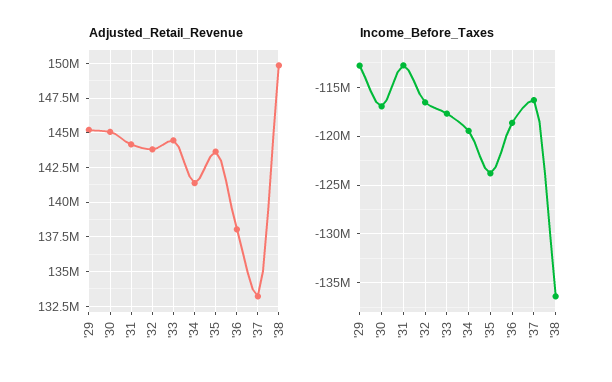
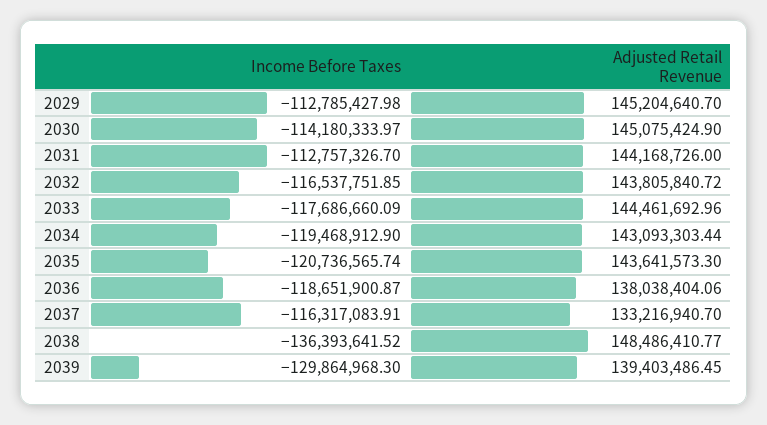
Adjusted_Retail_Revenue, '34: 141500000 -> 143093303.44
Adjusted_Retail_Revenue, '38: 150000000 -> 148486410.77
Income_Before_Taxes, '30: -117000000 -> -114180333.97
Income_Before_Taxes, '35: -124000000 -> -120736565.74
Income_Before_Taxes, 2039: none -> -129864968.3
Adjusted_Retail_Revenue, 2039: none -> 139403486.45

